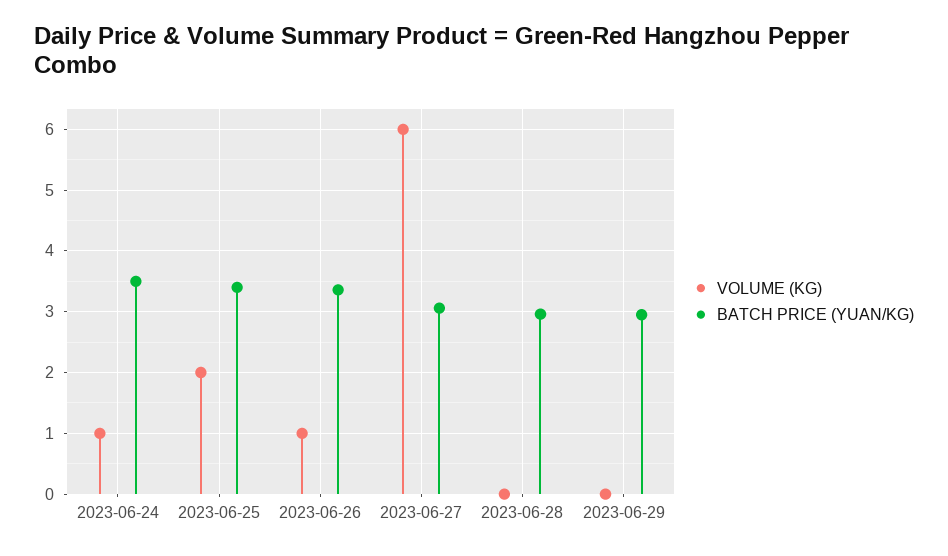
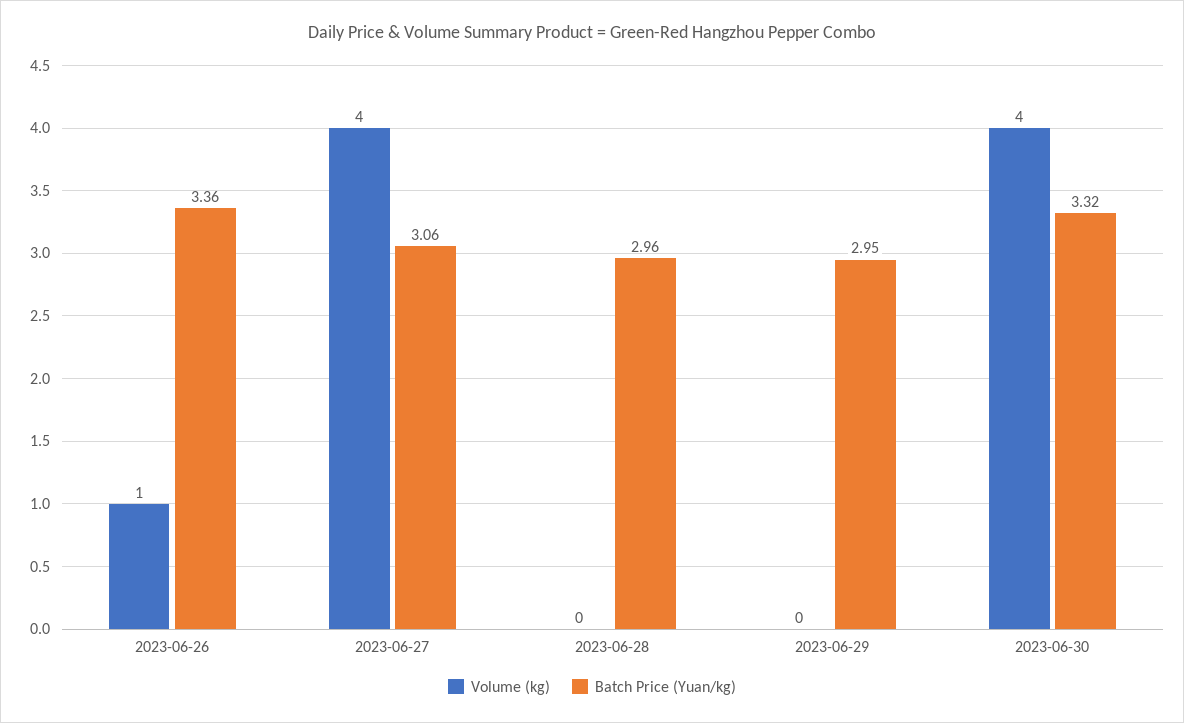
VOLUME (KG), 2023-06-24: 1 -> none
BATCH PRICE (YUAN/KG), 2023-06-24: 3.5 -> none
VOLUME (KG), 2023-06-25: 2 -> none
BATCH PRICE (YUAN/KG), 2023-06-25: 3.4 -> none
VOLUME (KG), 2023-06-27: 6 -> 4
VOLUME (KG), 2023-06-30: none -> 4
BATCH PRICE (YUAN/KG), 2023-06-30: none -> 3.32

